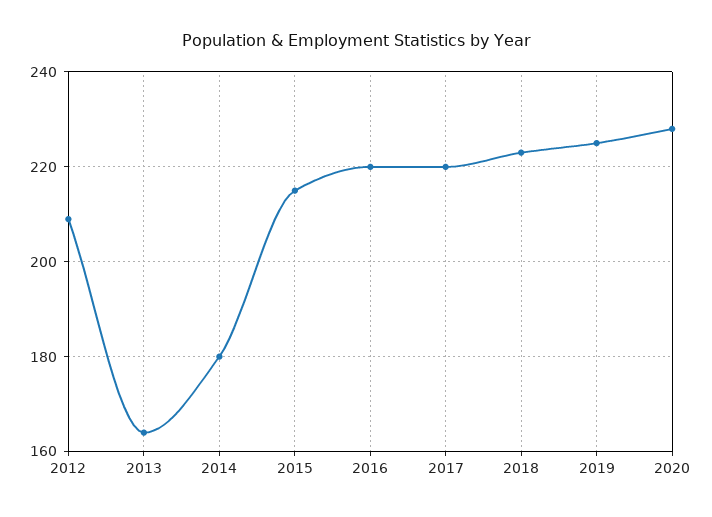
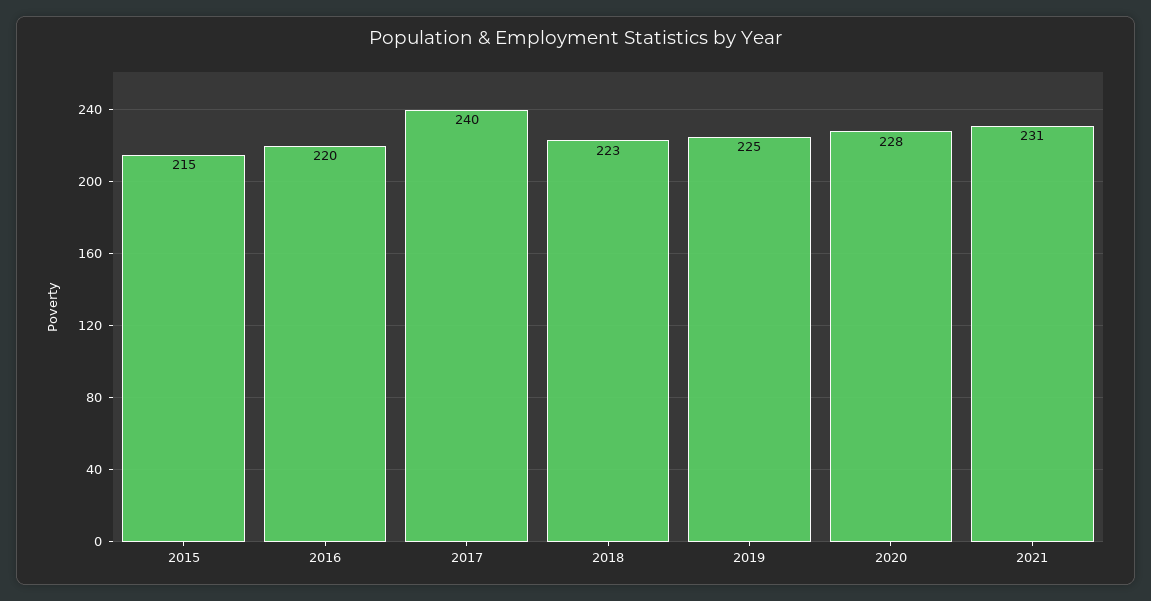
2012: 210 -> none
2013: 165 -> none
2014: 180 -> none
2017: 220 -> 240
2021: none -> 231

